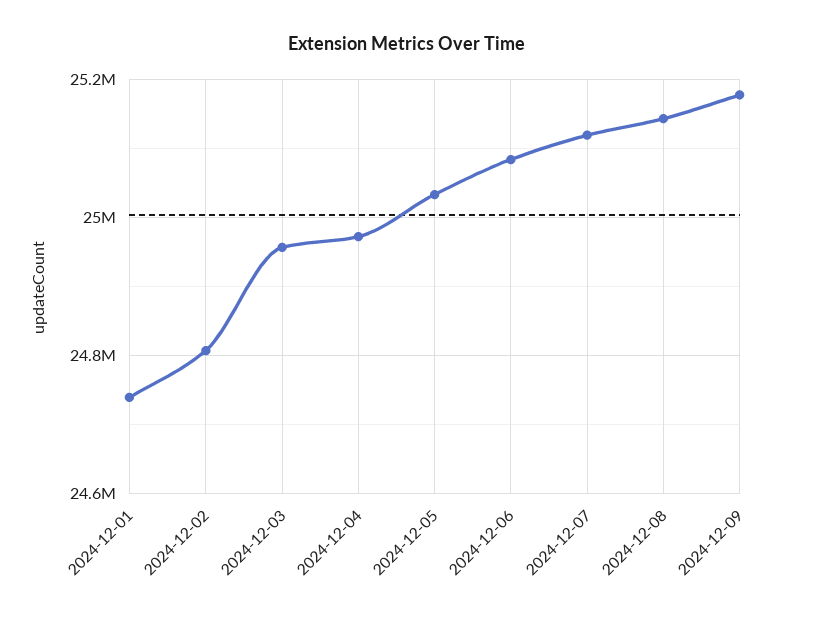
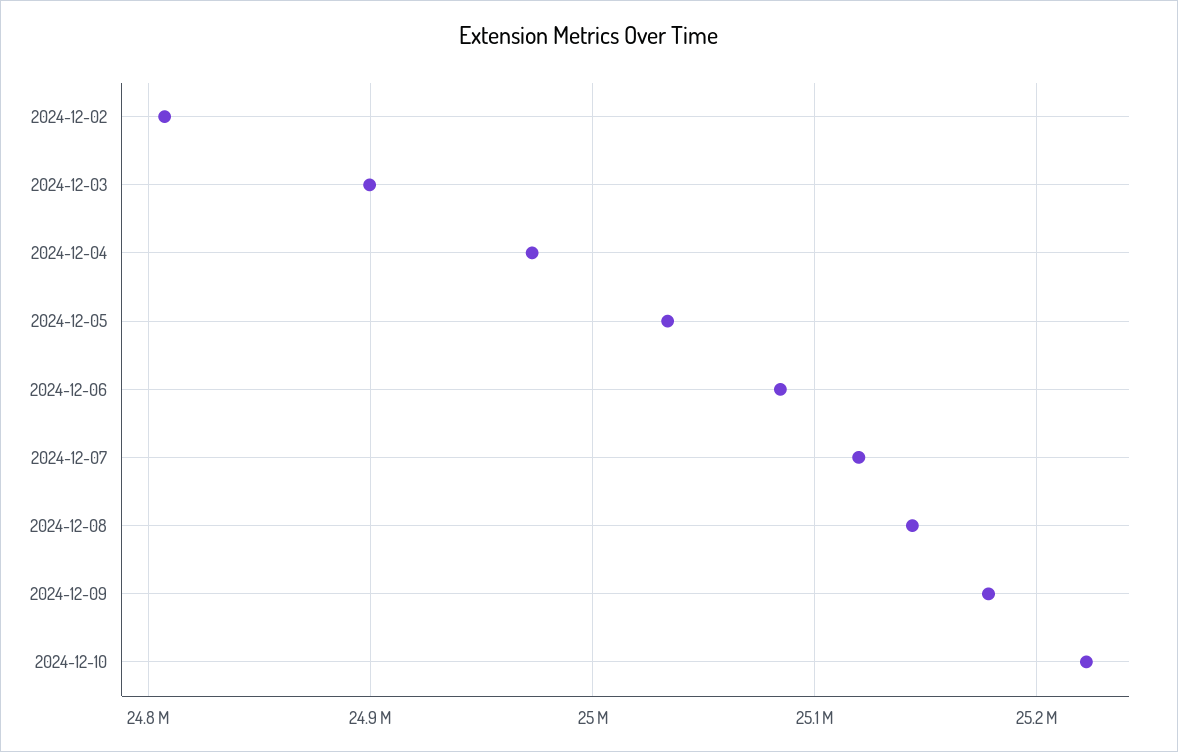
2024-12-01: 24740000 -> none
2024-12-03: 24960000 -> 24900000
2024-12-10: none -> 25220000

